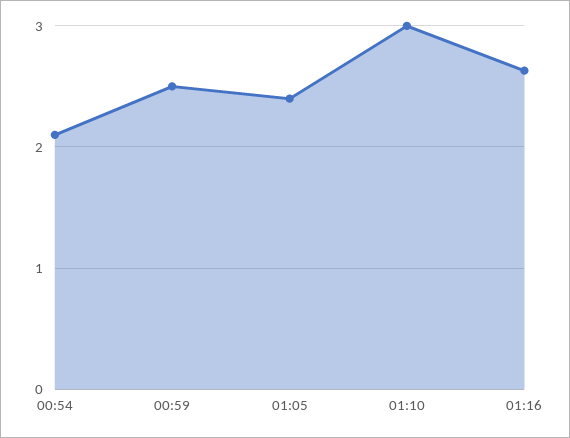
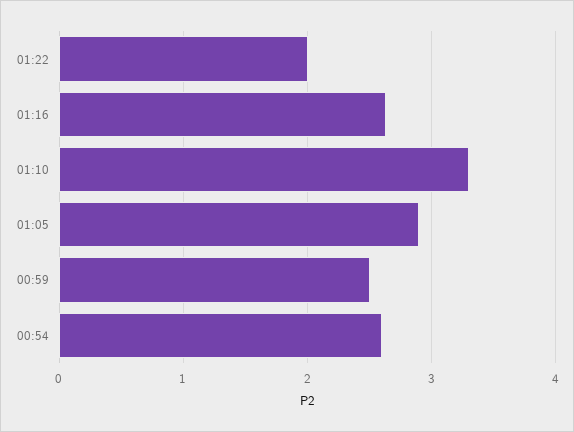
00:54: 2.1 -> 2.6
01:05: 2.4 -> 2.9
01:10: 3 -> 3.3
01:22: none -> 2

